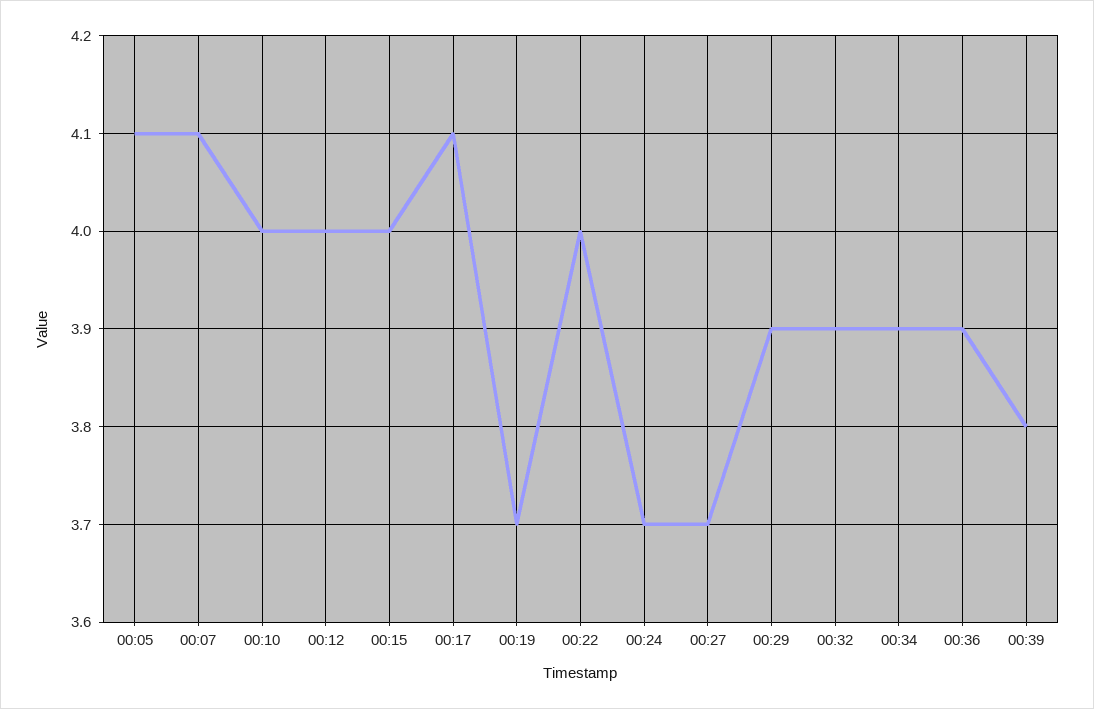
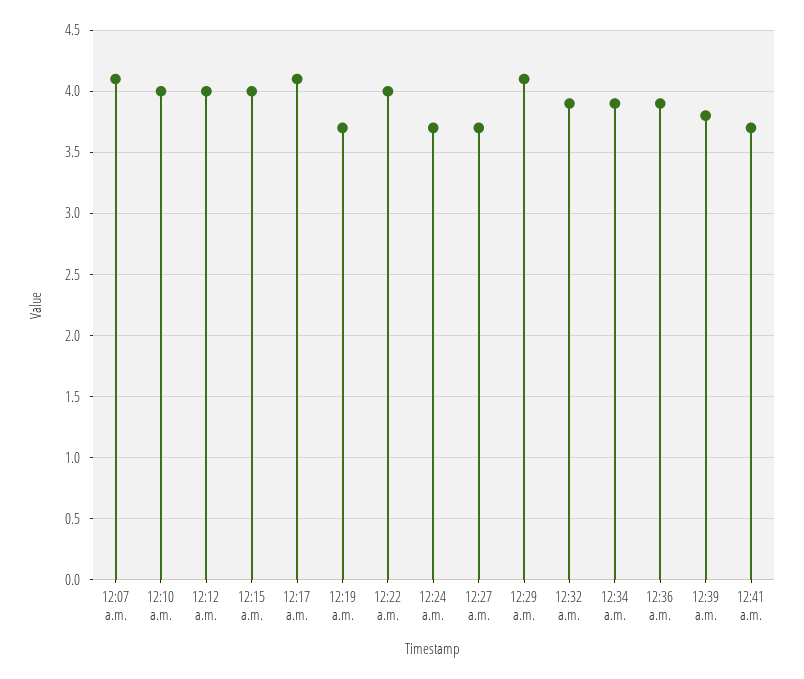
00:05: 4.1 -> none
00:29: 3.9 -> 4.1
12:41 a.m.: none -> 3.7

